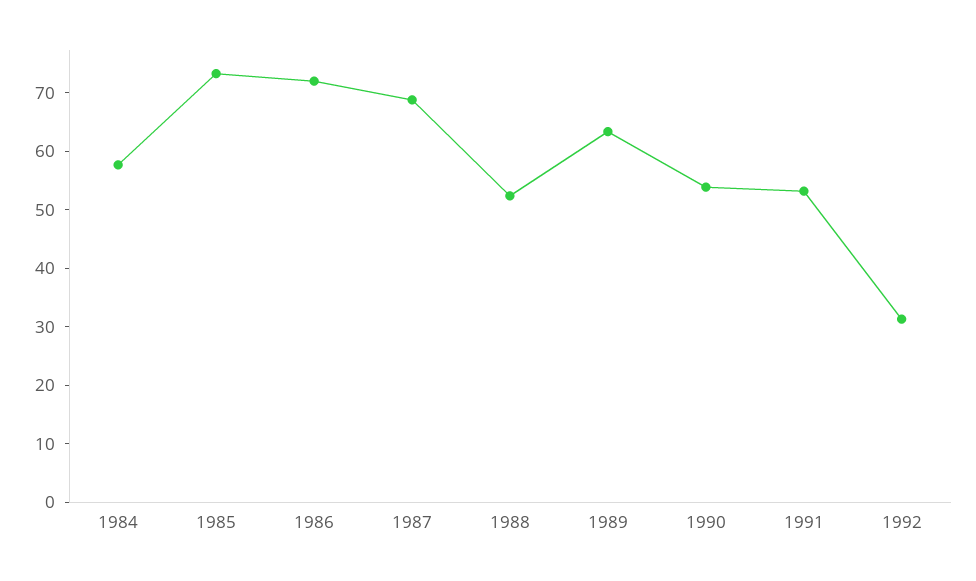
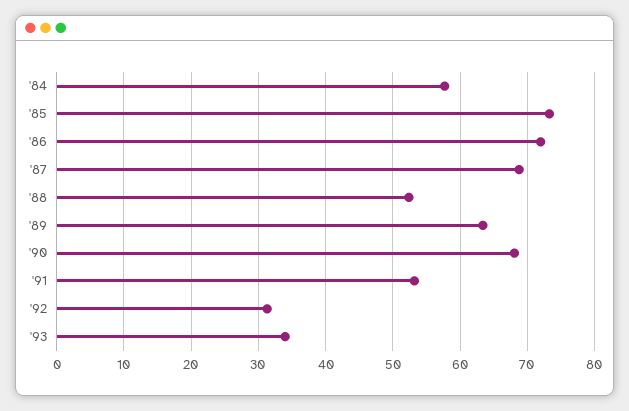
1990: 54 -> 68
'93: none -> 34

